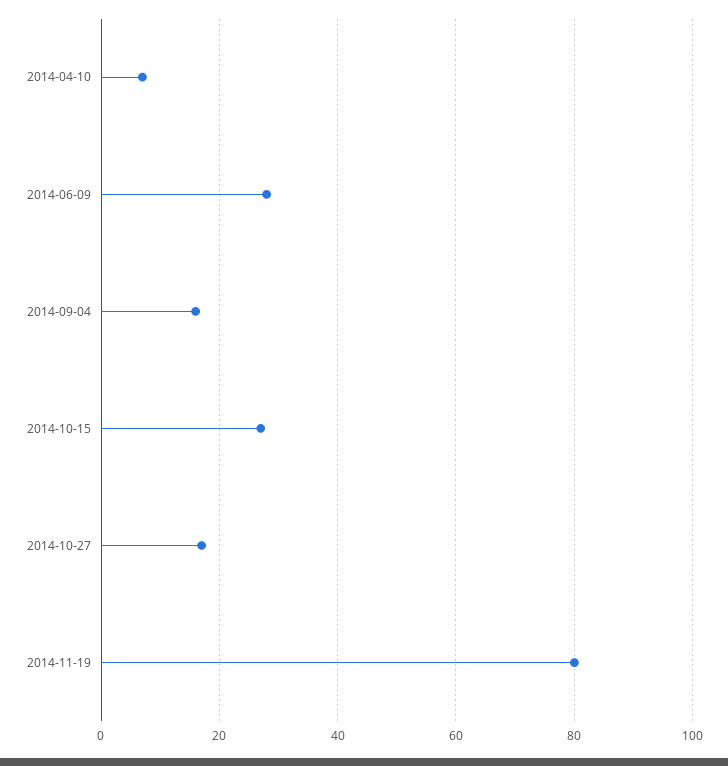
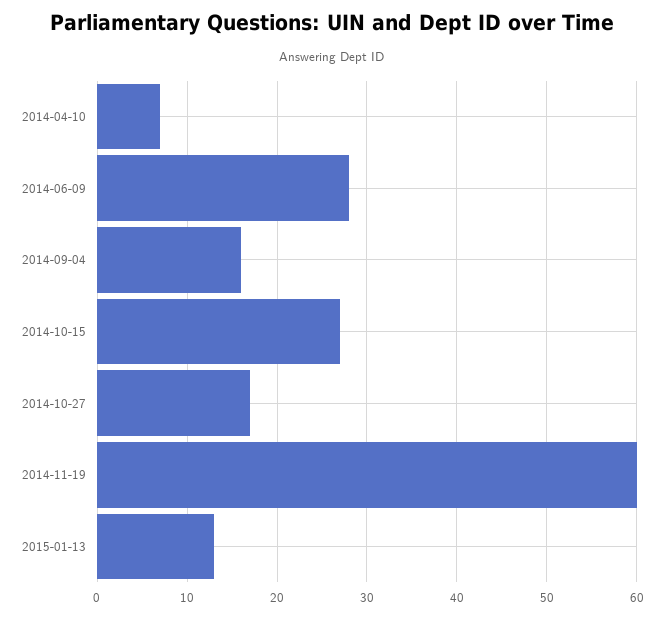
2014-11-19: 80 -> 60
2015-01-13: none -> 13

